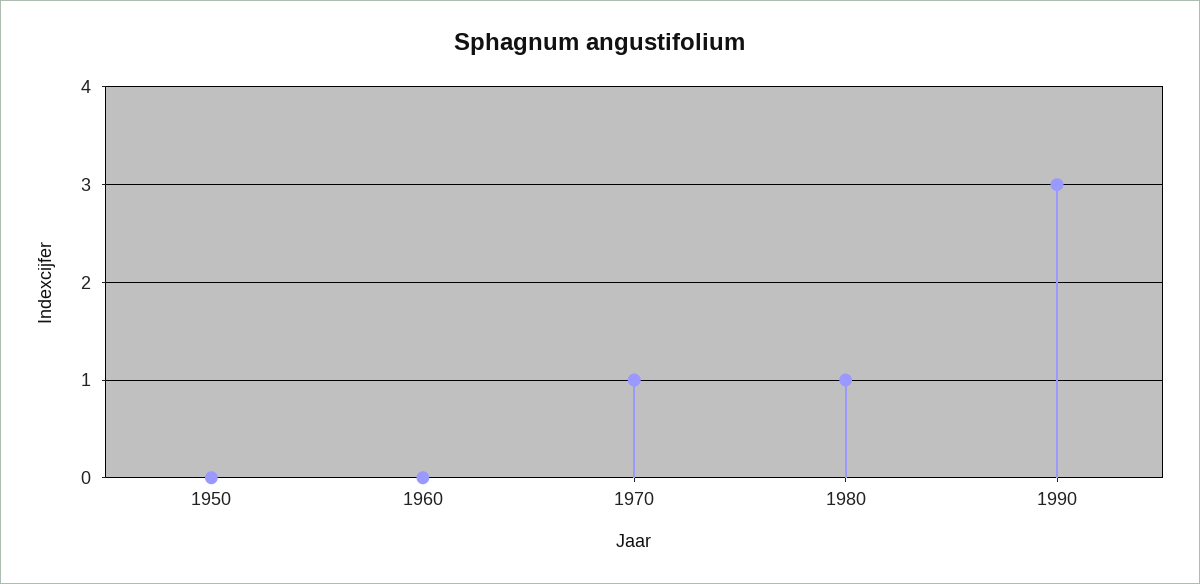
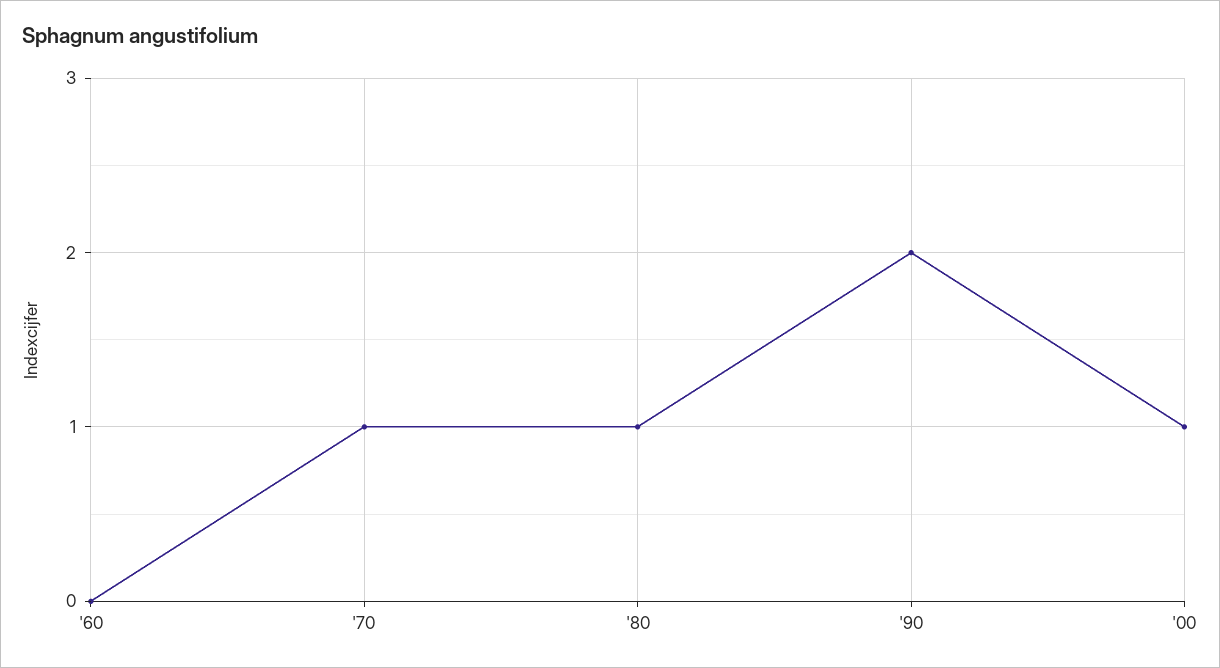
1950: 0 -> none
1990: 3 -> 2
'00: none -> 1

